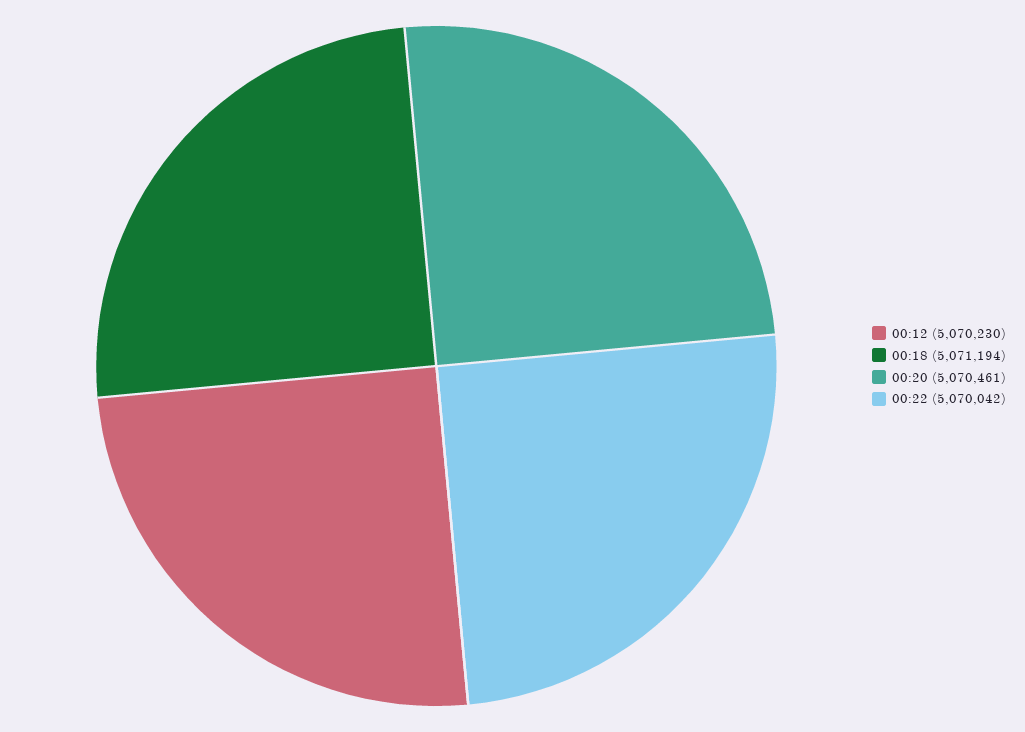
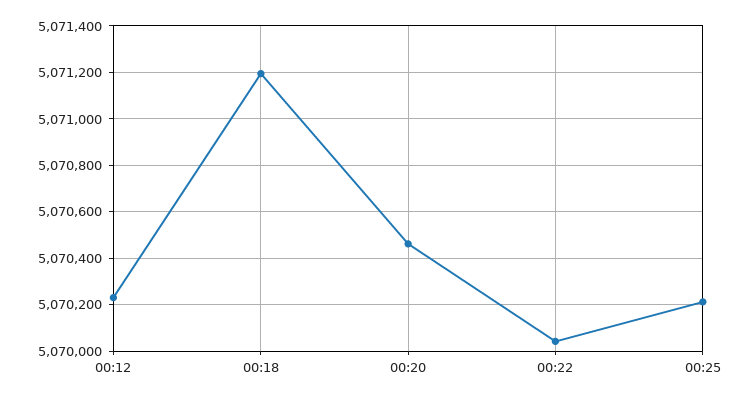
00:25: none -> 5070200

